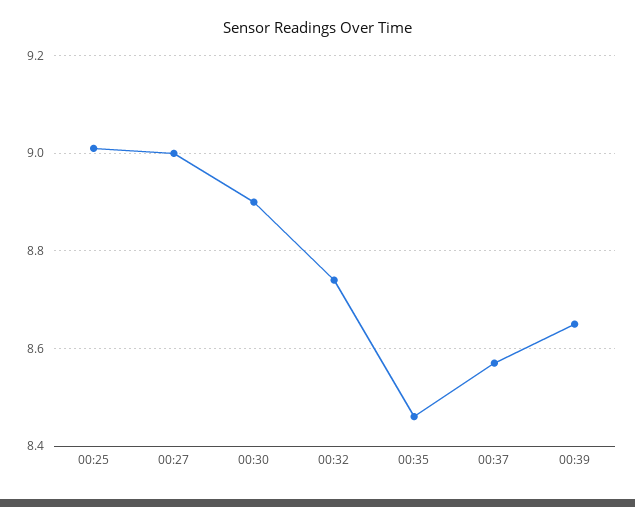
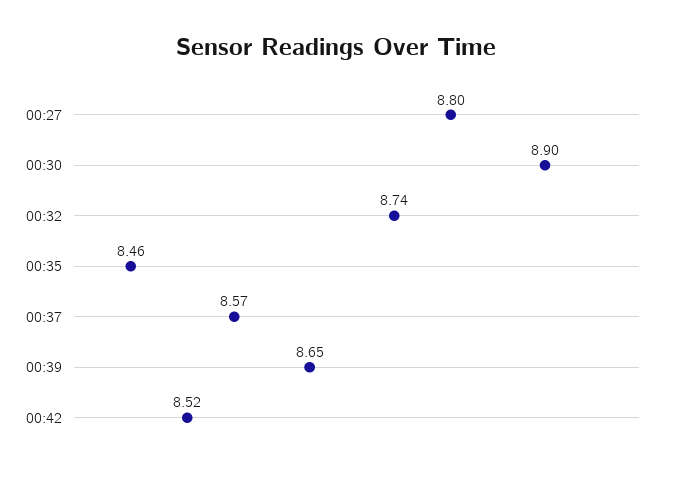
00:25: 9 -> none
00:27: 9 -> 8.8
00:42: none -> 8.52

